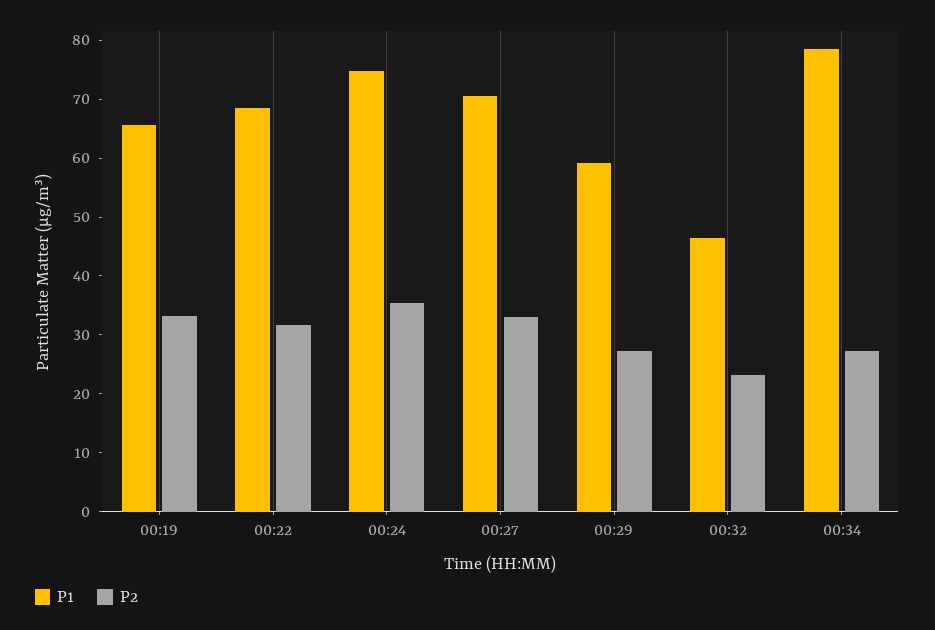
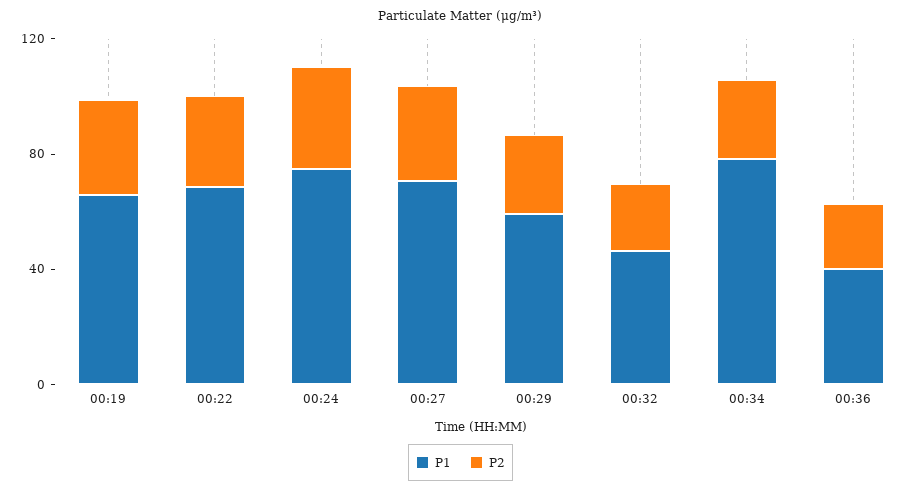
P1, 00:36: none -> 40
P2, 00:36: none -> 20

